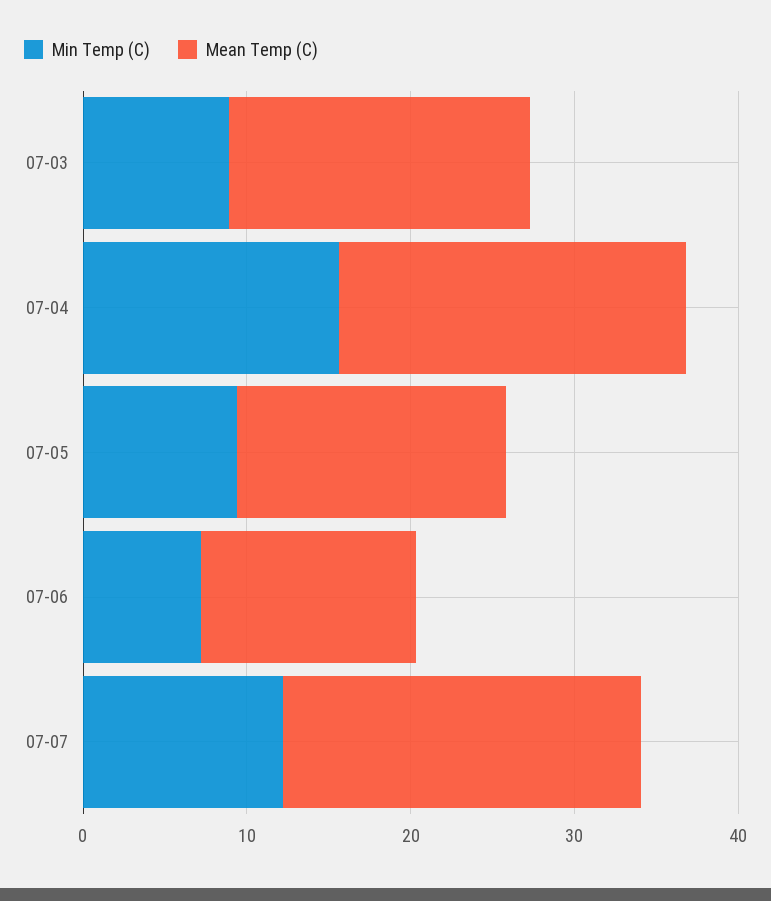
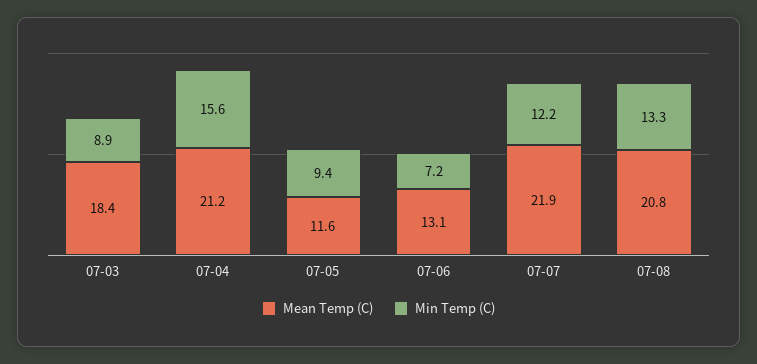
Mean Temp (C), 07-05: 16 -> 11.6
Mean Temp (C), 07-08: none -> 20.8
Min Temp (C), 07-08: none -> 13.3

